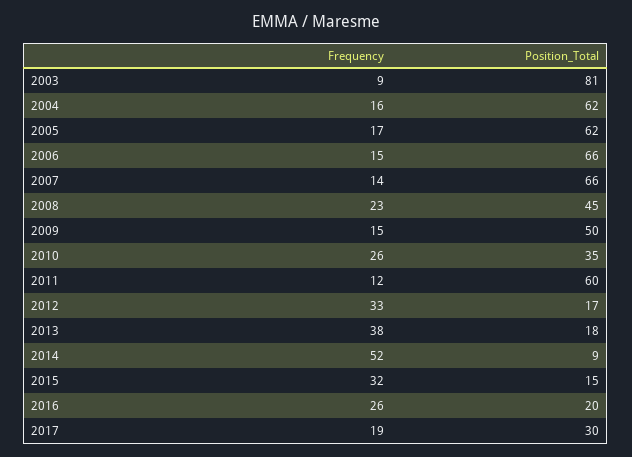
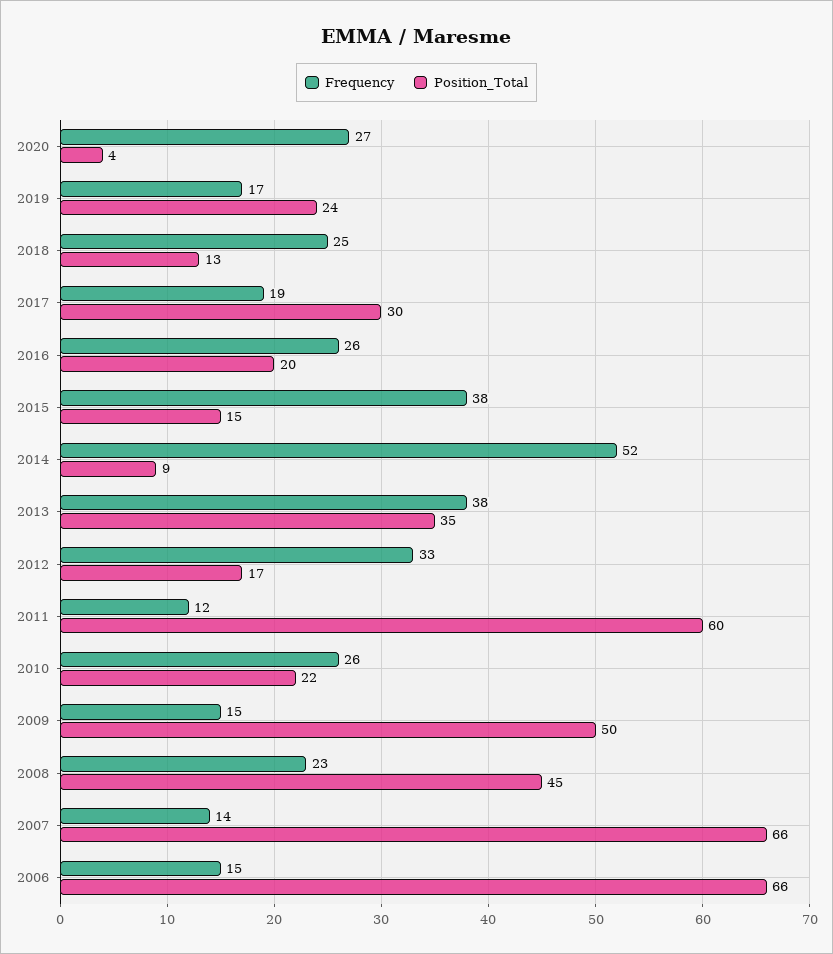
Frequency, 2003: 9 -> none
Position_Total, 2003: 81 -> none
Frequency, 2004: 16 -> none
Position_Total, 2004: 62 -> none
Frequency, 2005: 17 -> none
Position_Total, 2005: 62 -> none
Position_Total, 2010: 35 -> 22
Position_Total, 2013: 18 -> 35
Frequency, 2015: 32 -> 38
Frequency, 2020: none -> 27
Position_Total, 2020: none -> 4
Frequency, 2019: none -> 17
Position_Total, 2019: none -> 24
Frequency, 2018: none -> 25
Position_Total, 2018: none -> 13

